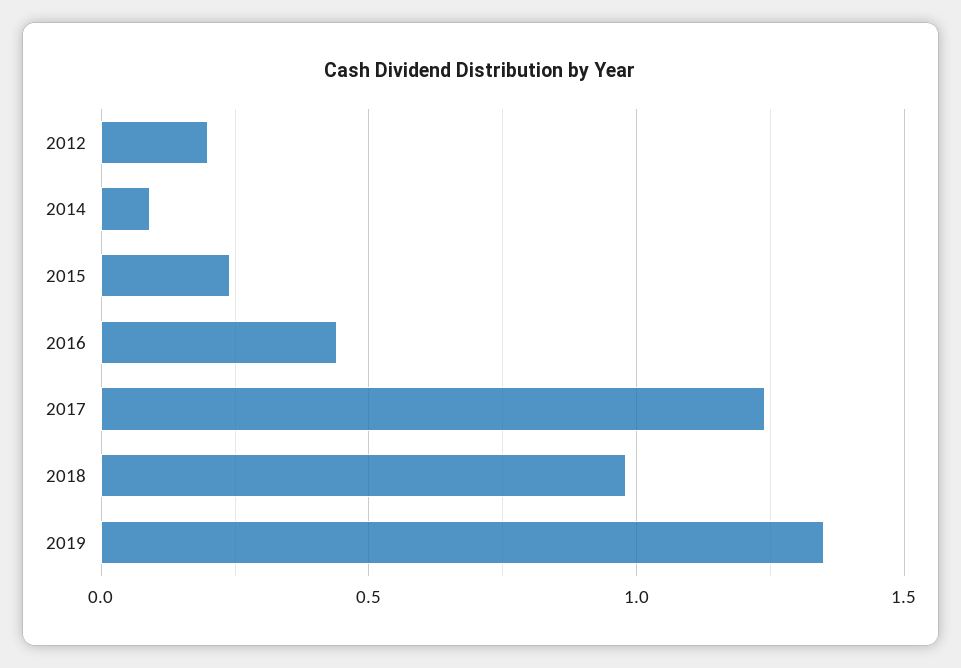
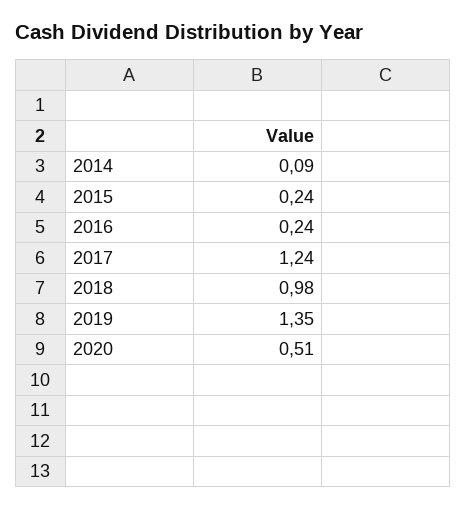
2012: 0.2 -> none
2016: 0.45 -> 0.24
2020: none -> 0.51

